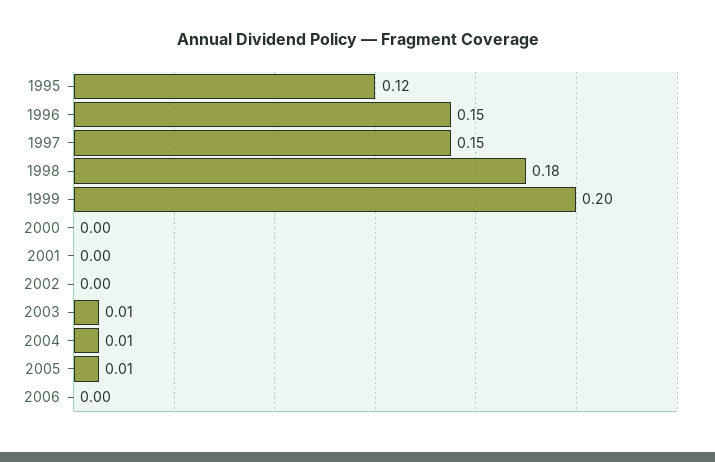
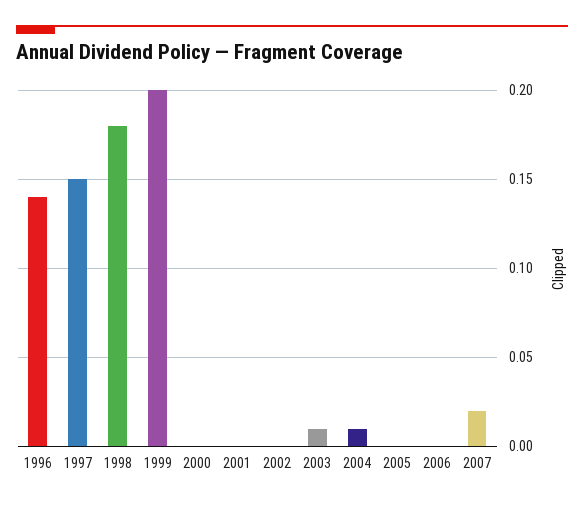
1995: 0.12 -> none
1996: 0.15 -> 0.14
2005: 0.01 -> 0
2007: none -> 0.02

